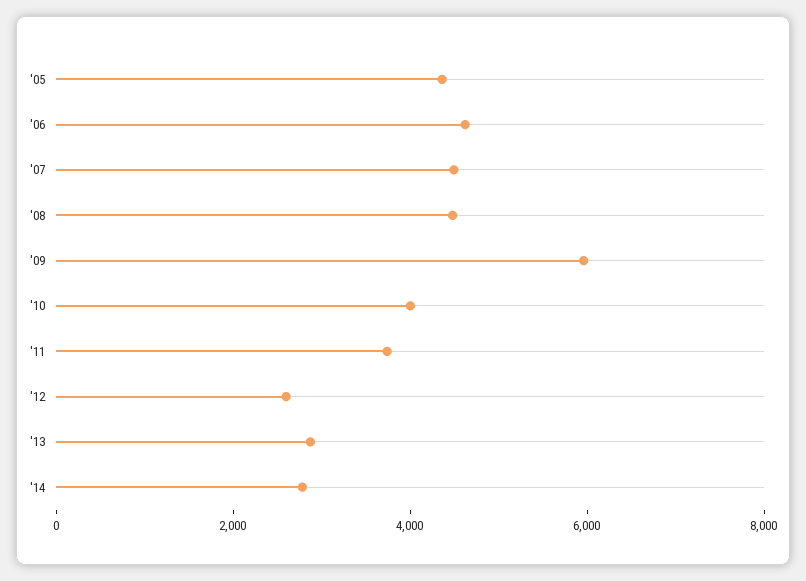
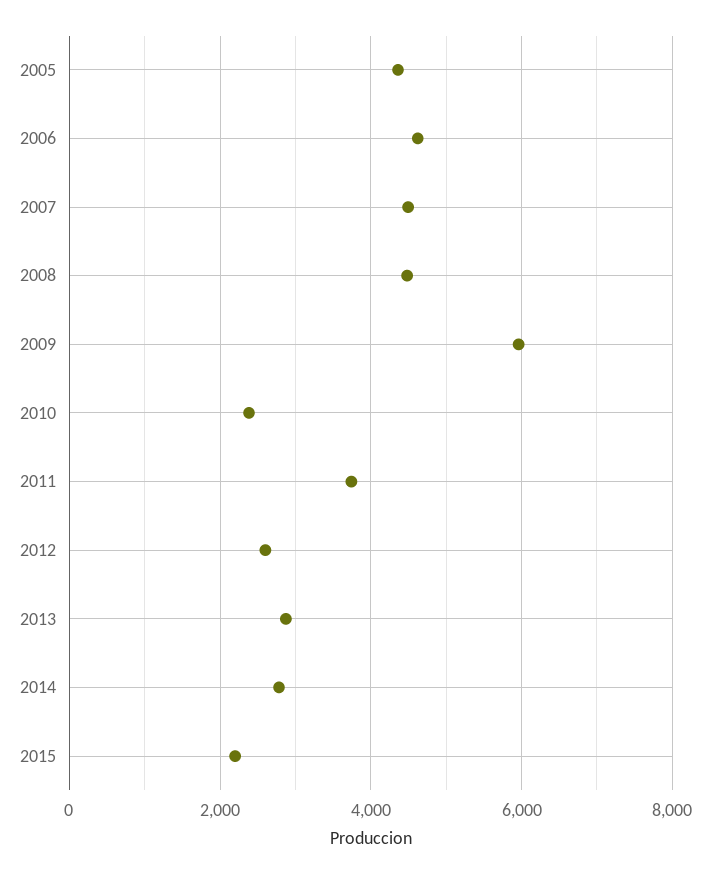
'10: 4000 -> 2400
2015: none -> 2200

